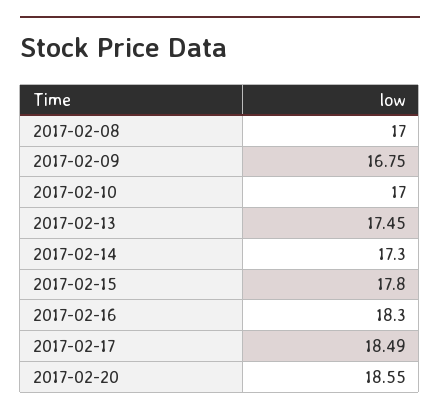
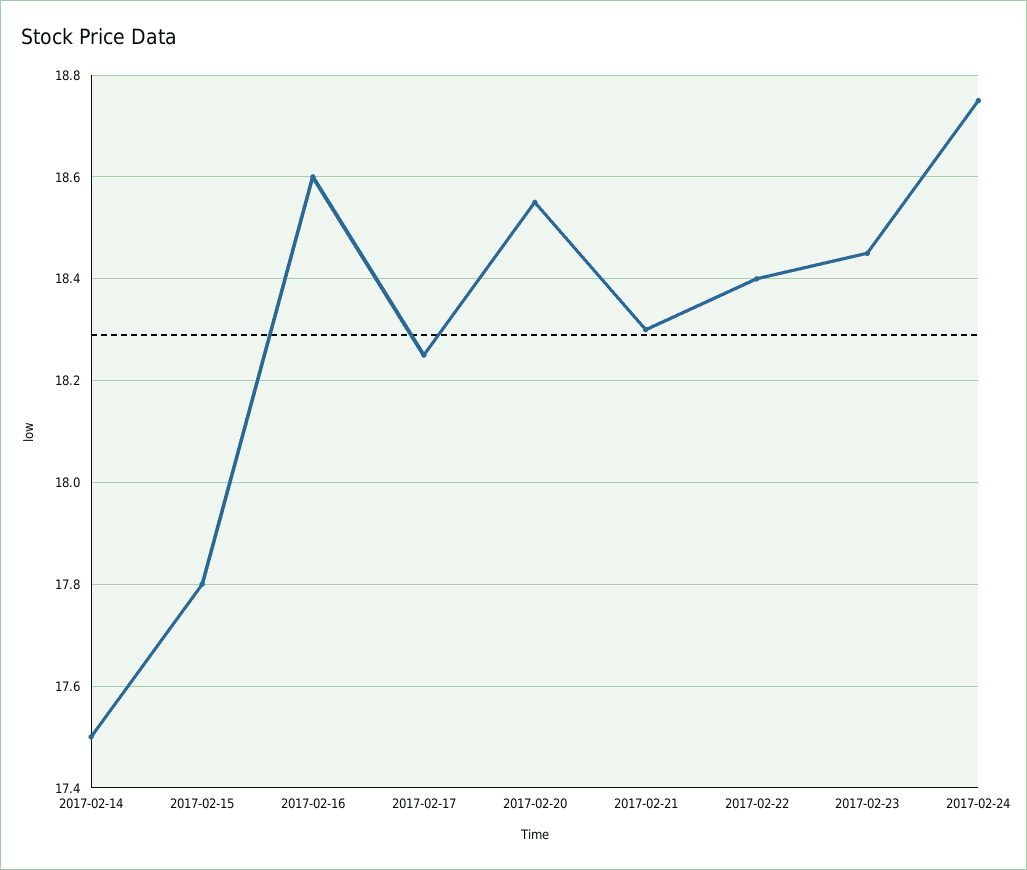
2017-02-08: 17 -> none
2017-02-09: 16.75 -> none
2017-02-10: 17 -> none
2017-02-13: 17.45 -> none
2017-02-14: 17.3 -> 17.5
2017-02-16: 18.3 -> 18.6
2017-02-17: 18.49 -> 18.25
2017-02-21: none -> 18.3
2017-02-22: none -> 18.4
2017-02-23: none -> 18.45
2017-02-24: none -> 18.75

